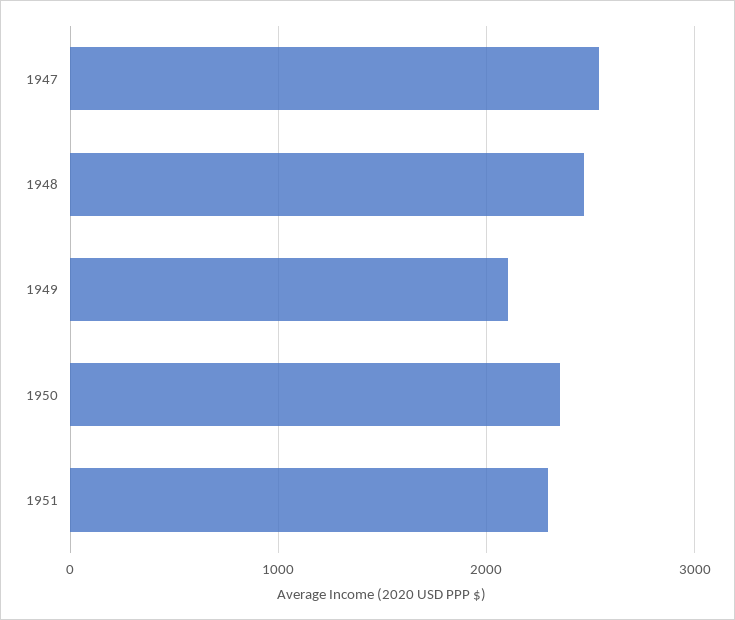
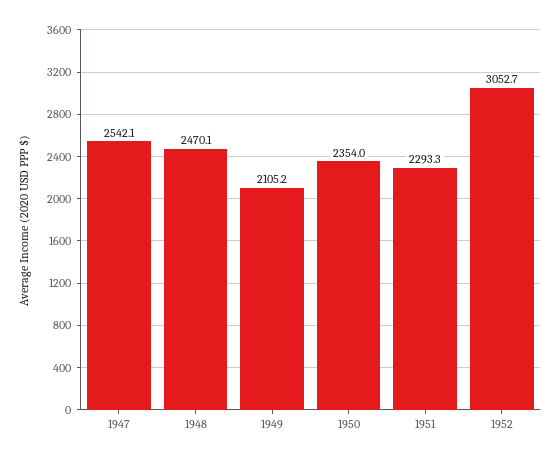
1952: none -> 3052.7

